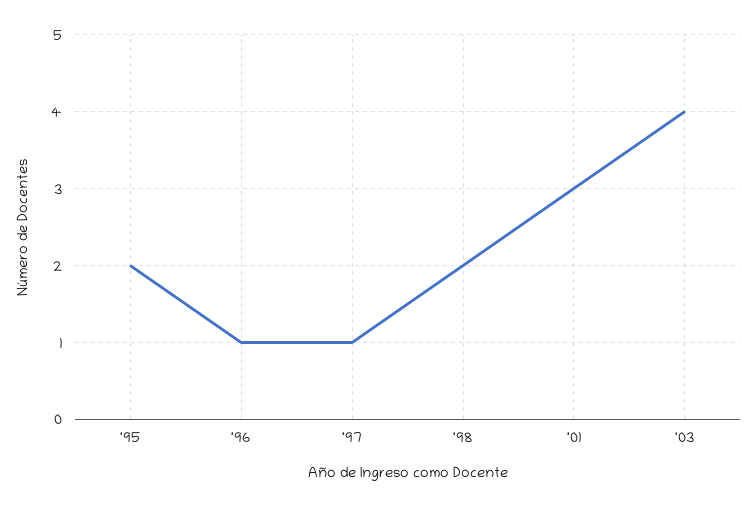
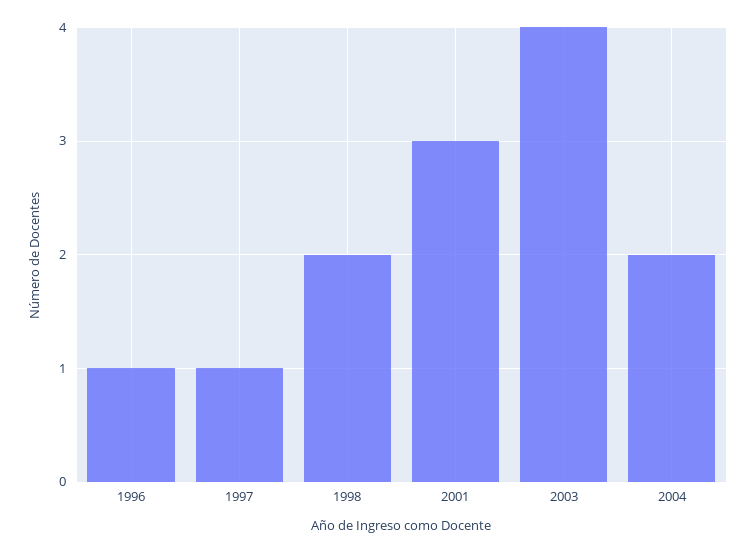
'95: 2 -> none
2004: none -> 2

